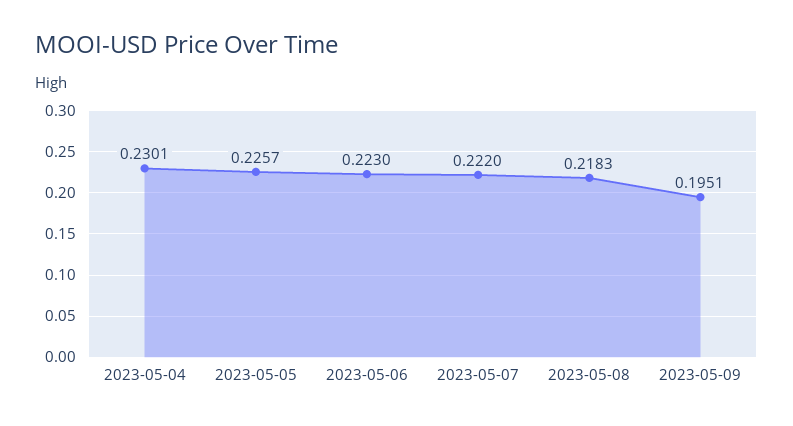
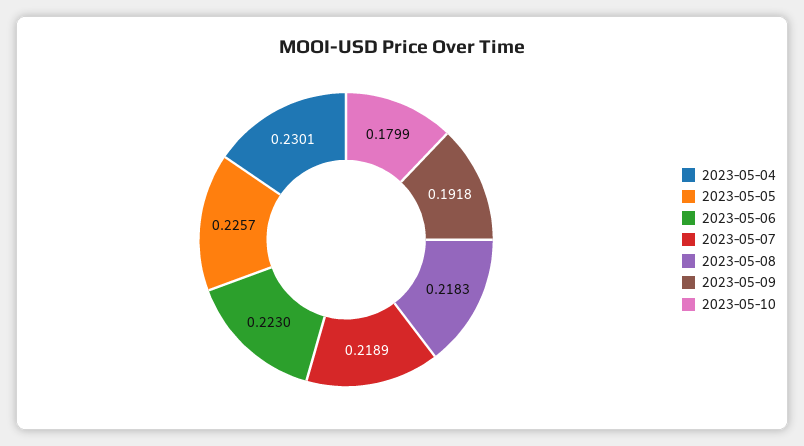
2023-05-07: 0.222 -> 0.2189
2023-05-09: 0.1951 -> 0.1918
2023-05-10: none -> 0.1799

